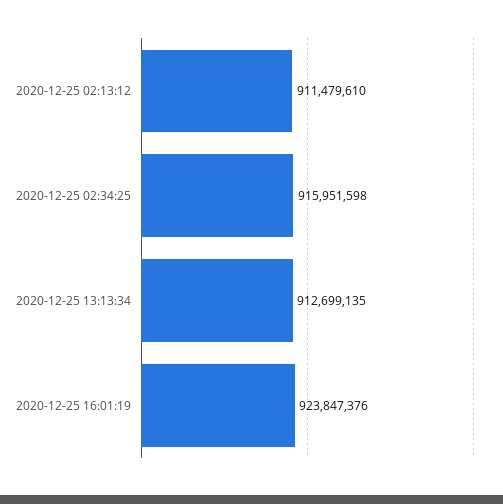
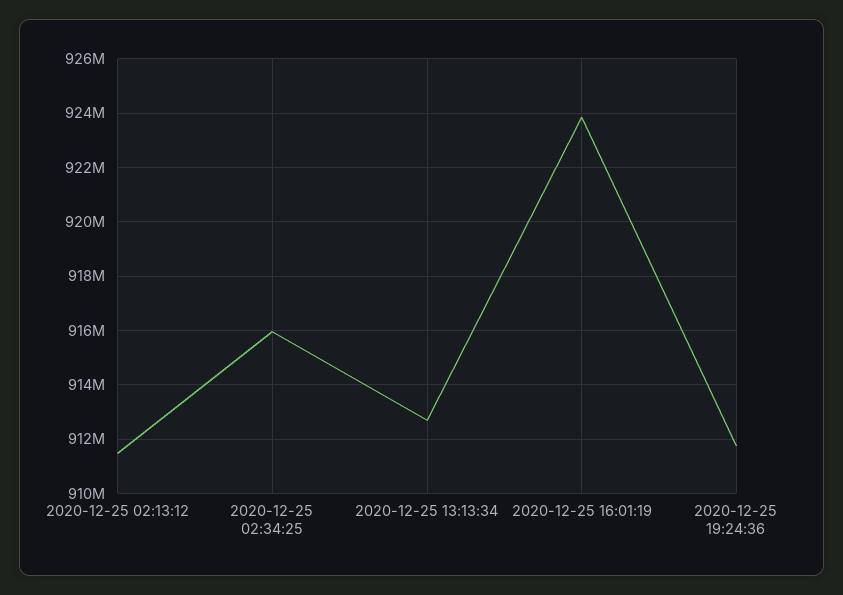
2020-12-25 19:24:36: none -> 911750000

